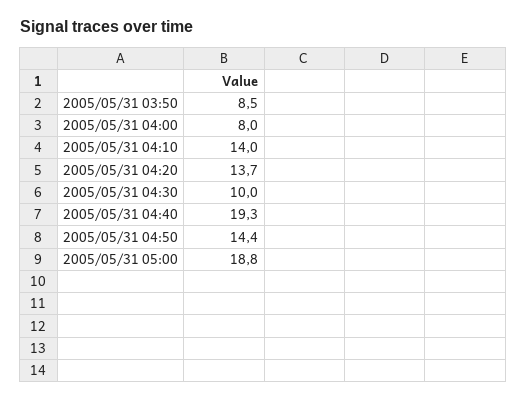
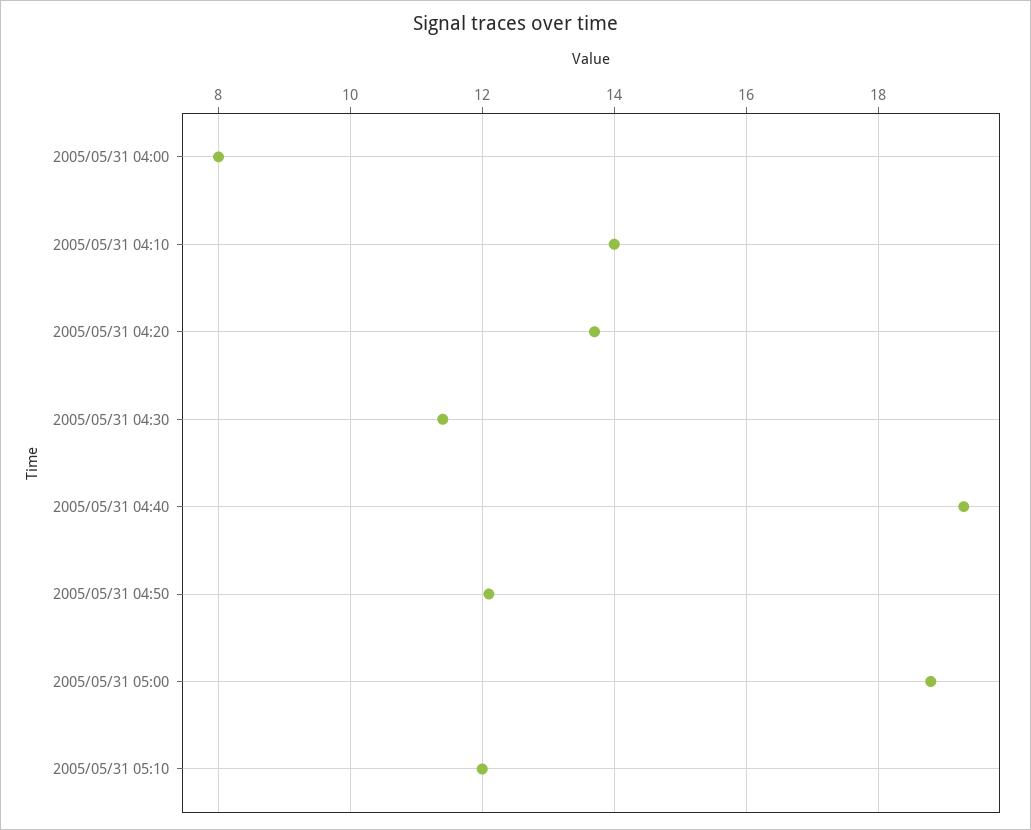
2005/05/31 03:50: 8.5 -> none
2005/05/31 04:30: 10 -> 11.5
2005/05/31 04:50: 14.4 -> 12
2005/05/31 05:10: none -> 12

